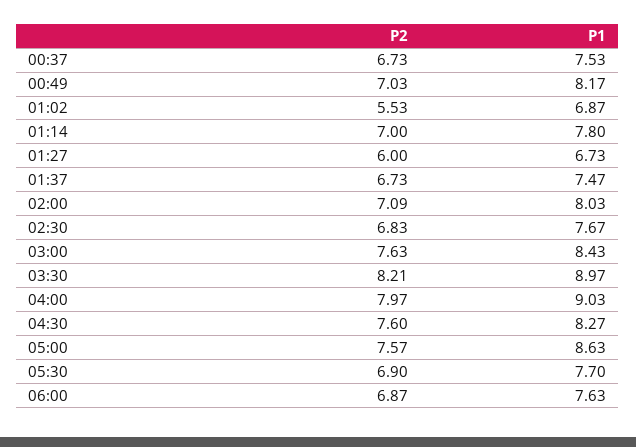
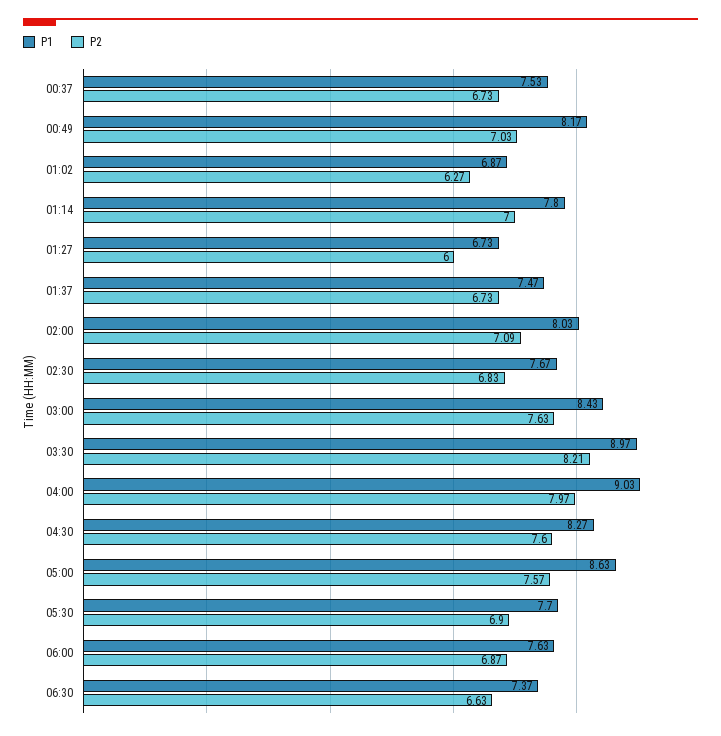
P2, 01:02: 5.53 -> 6.27
P1, 06:30: none -> 7.37
P2, 06:30: none -> 6.63

